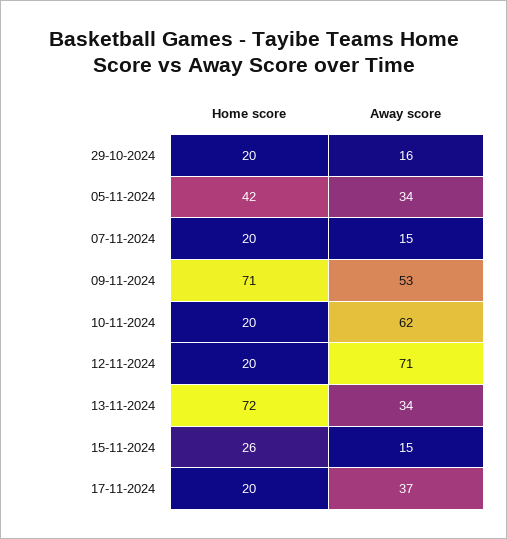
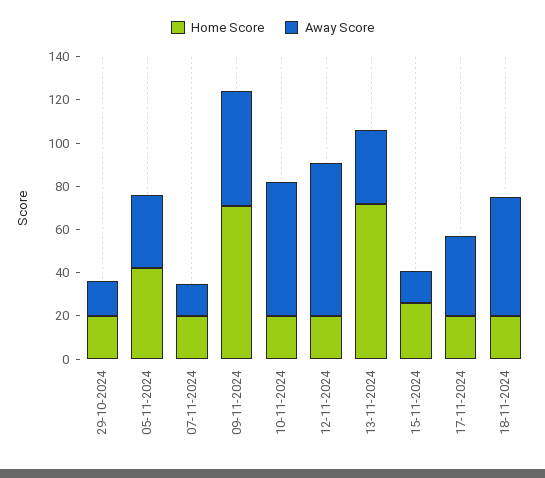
Home score, 18-11-2024: none -> 20
Away score, 18-11-2024: none -> 55

